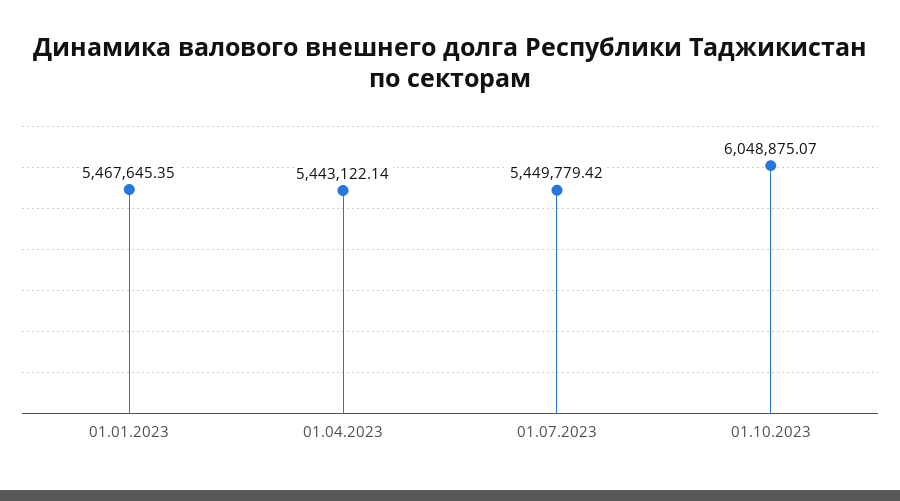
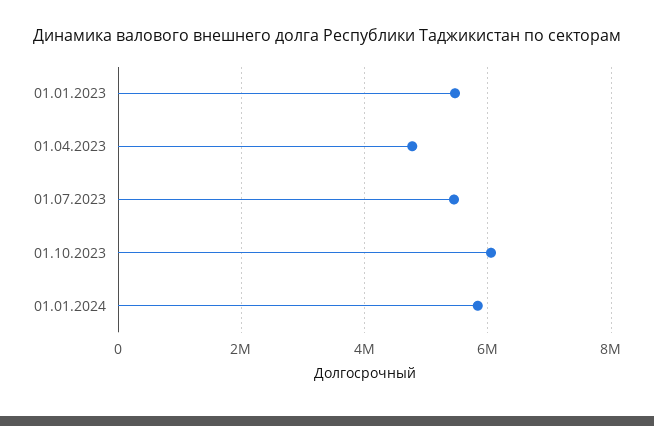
01.04.2023: 5443122.14 -> 4800000
01.01.2024: none -> 5800000

